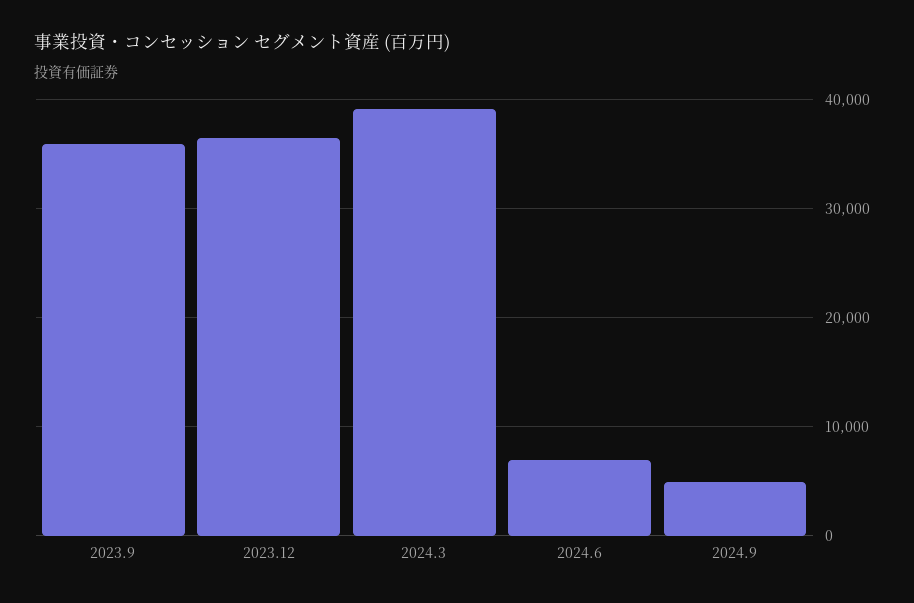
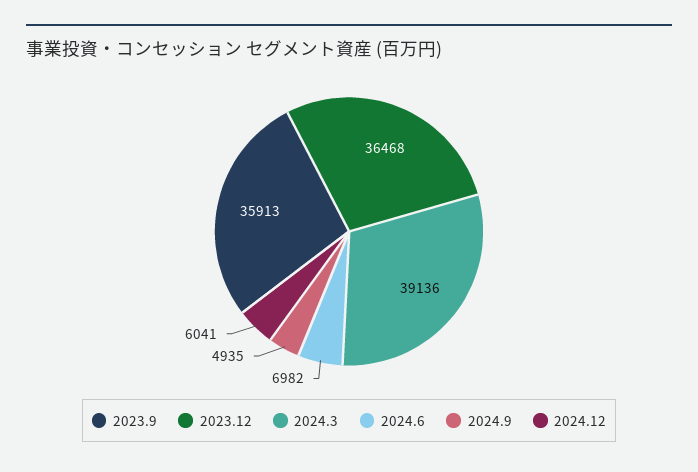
2024.12: none -> 6041

